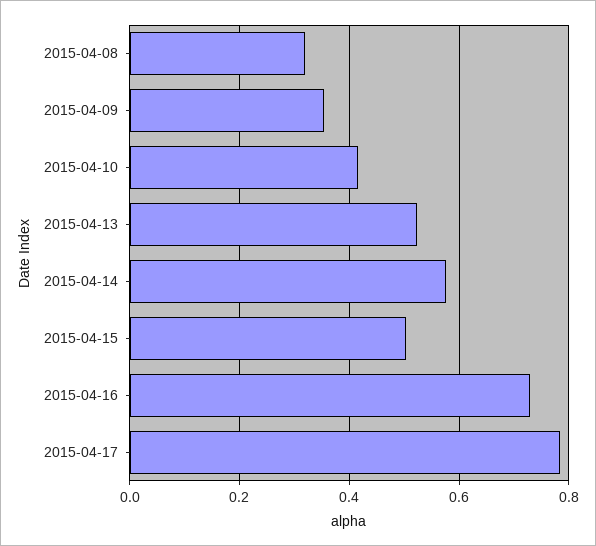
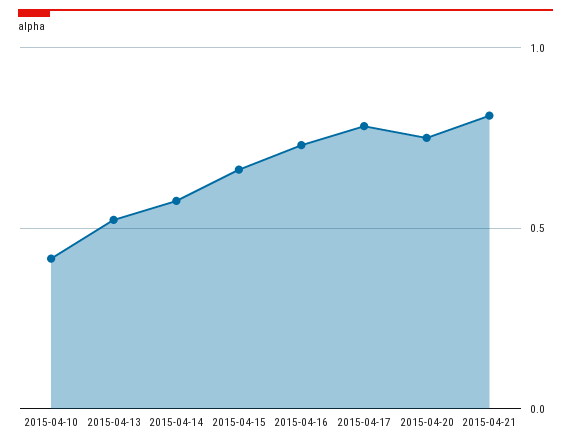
2015-04-08: 0.32 -> none
2015-04-09: 0.36 -> none
2015-04-15: 0.5 -> 0.65
2015-04-20: none -> 0.75
2015-04-21: none -> 0.8

